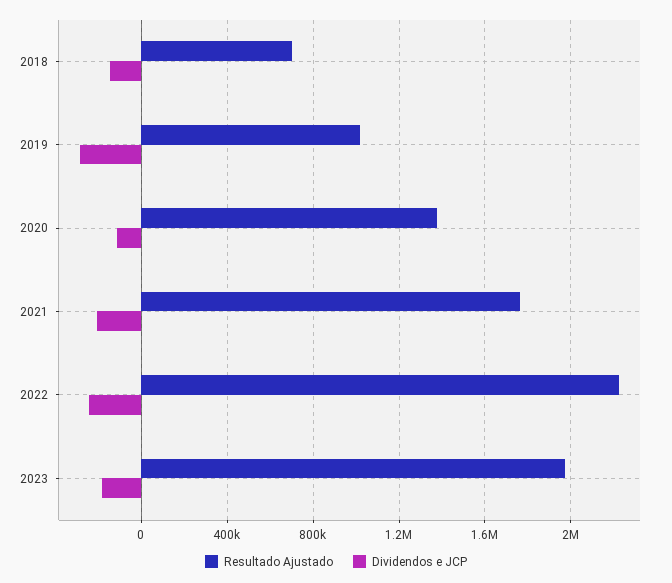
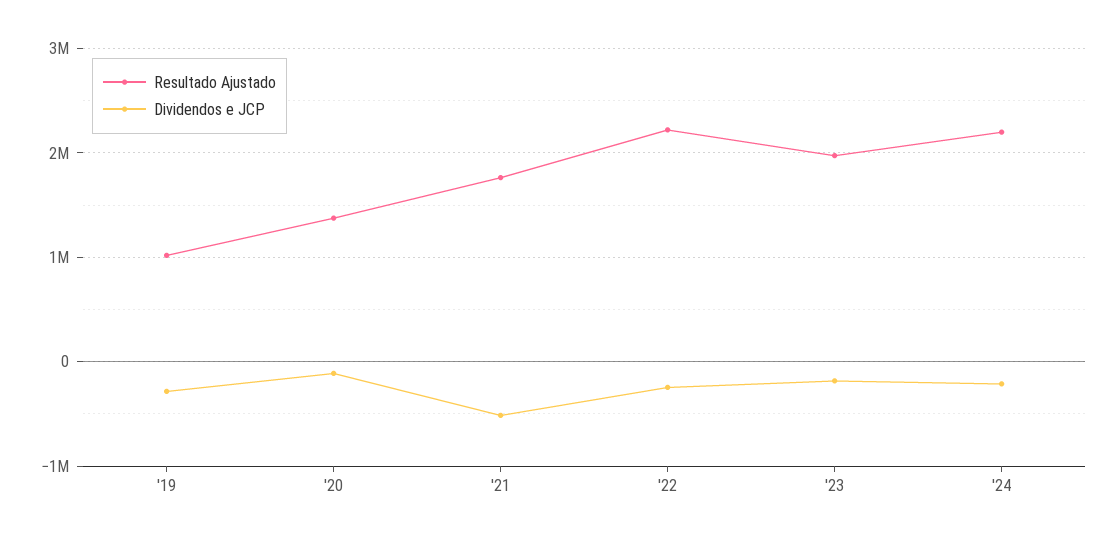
Resultado Ajustado, 2018: 700000 -> none
Dividendos e JCP, 2018: -150000 -> none
Dividendos e JCP, 2021: -200000 -> -500000
Resultado Ajustado, '24: none -> 2200000
Dividendos e JCP, '24: none -> -200000

